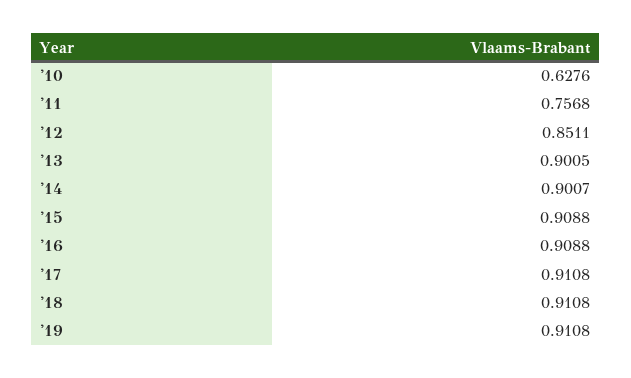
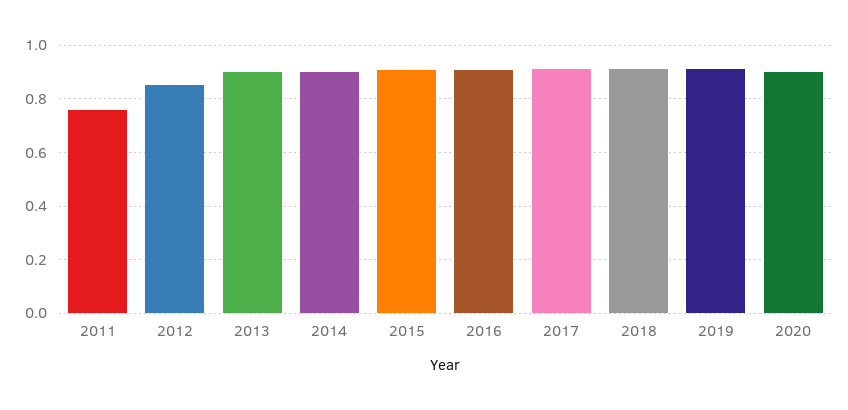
'10: 0.6276 -> none
2020: none -> 0.9

